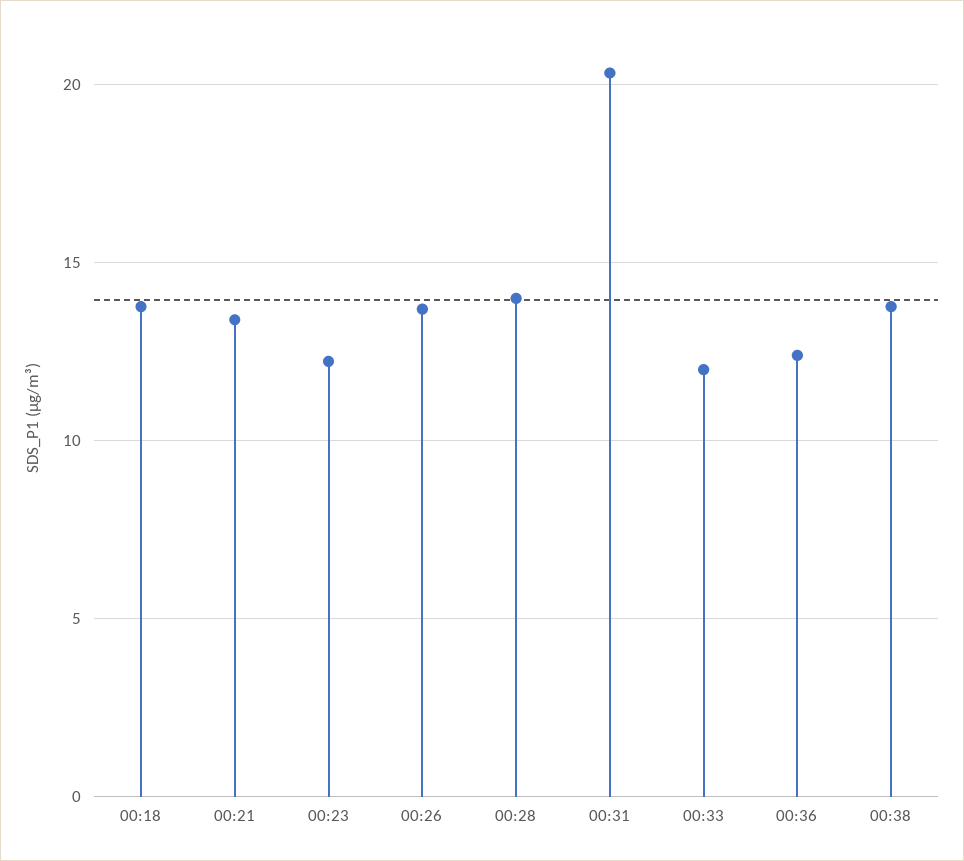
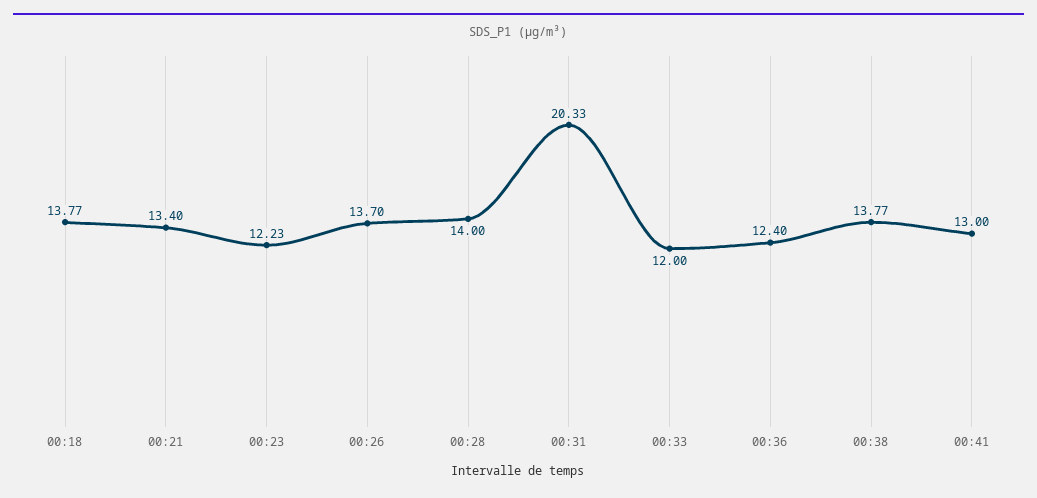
00:41: none -> 13

